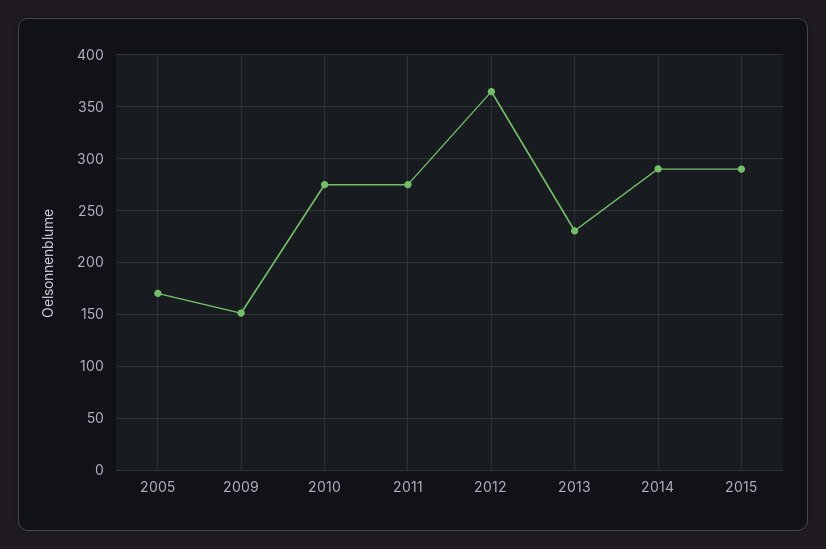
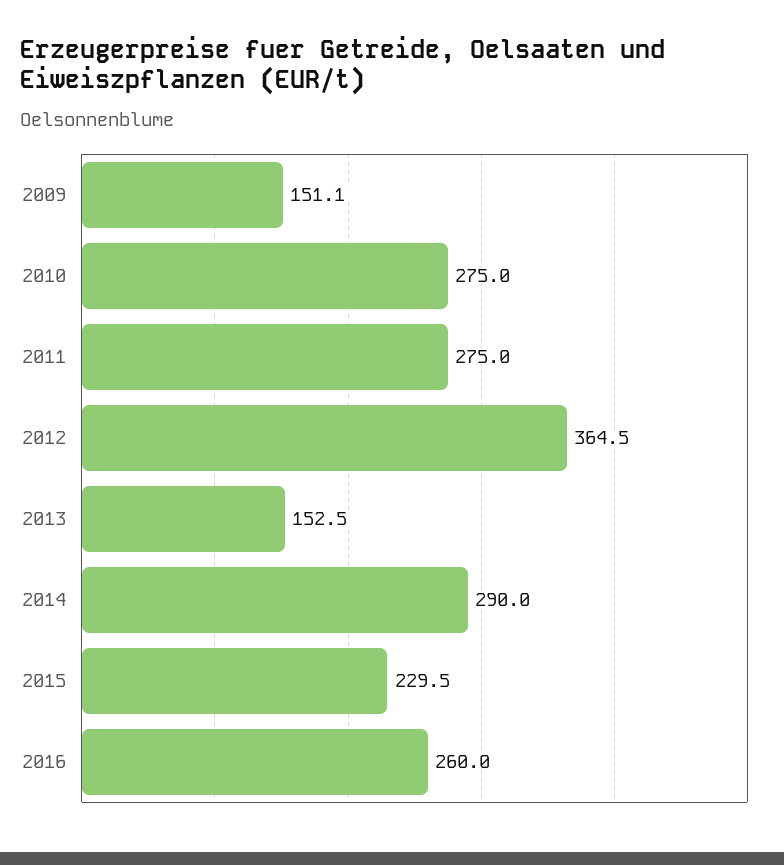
2005: 170 -> none
2013: 230 -> 152.5
2015: 290 -> 229.5
2016: none -> 260

